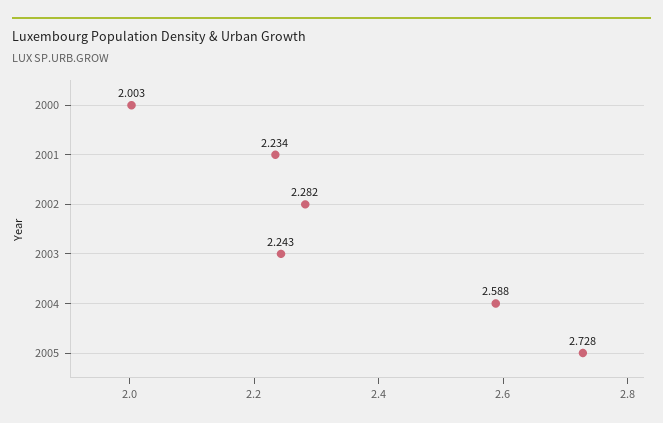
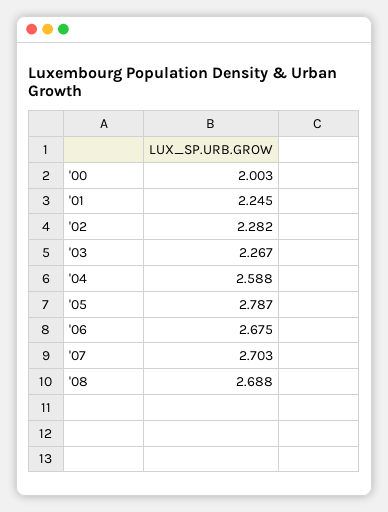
2001: 2.234 -> 2.245
2003: 2.243 -> 2.267
2005: 2.728 -> 2.787
'06: none -> 2.675
'07: none -> 2.703
'08: none -> 2.688

